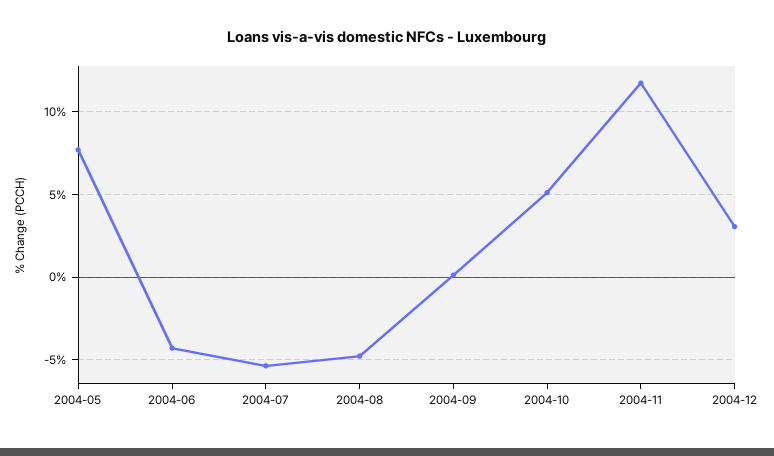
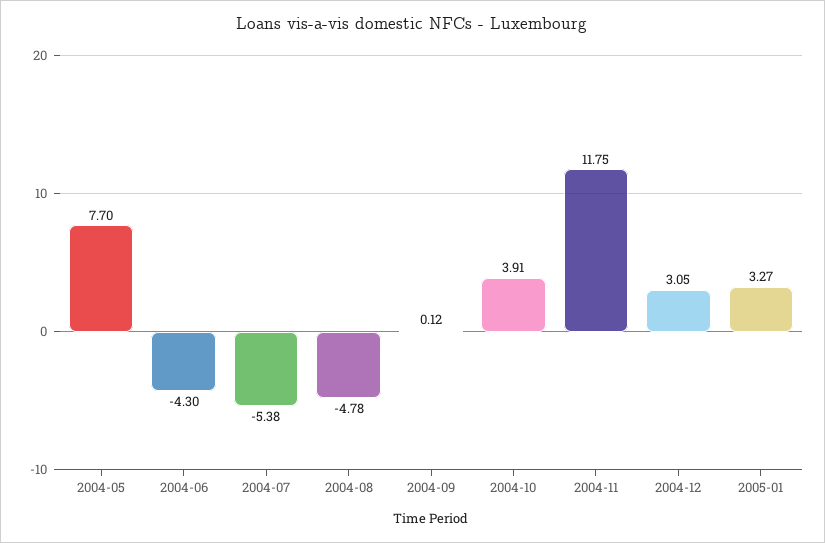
2004-10: 5 -> 3.91
2005-01: none -> 3.27

